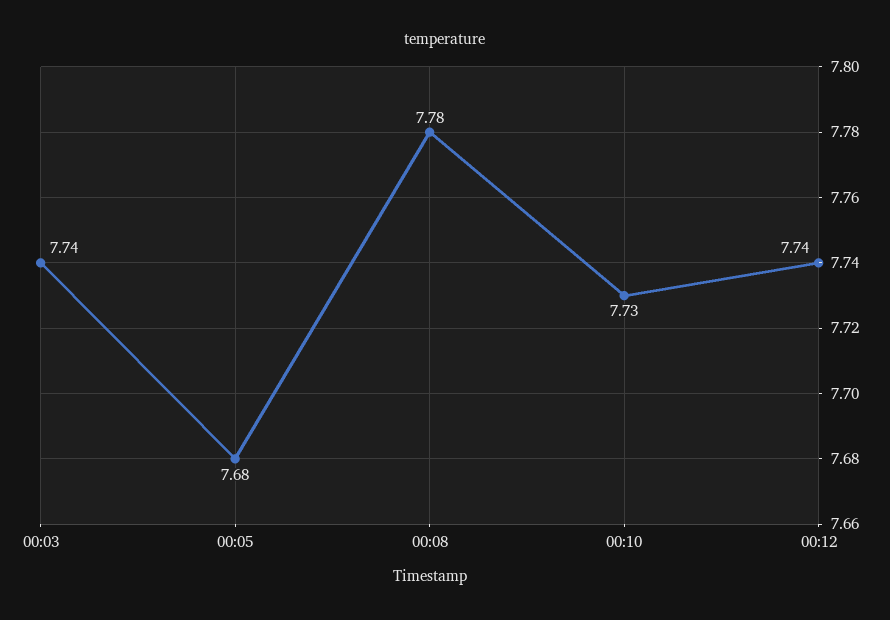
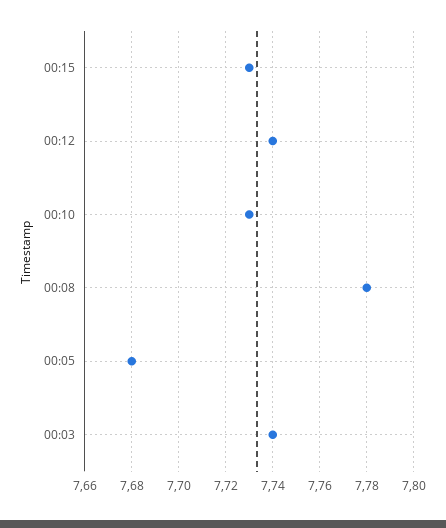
00:15: none -> 7.73

